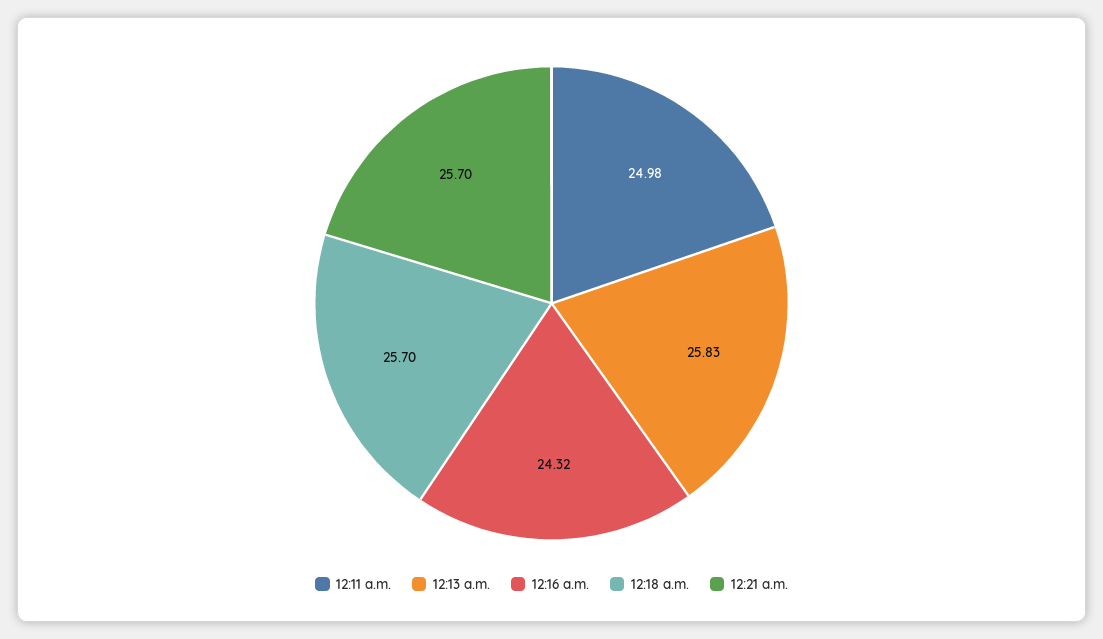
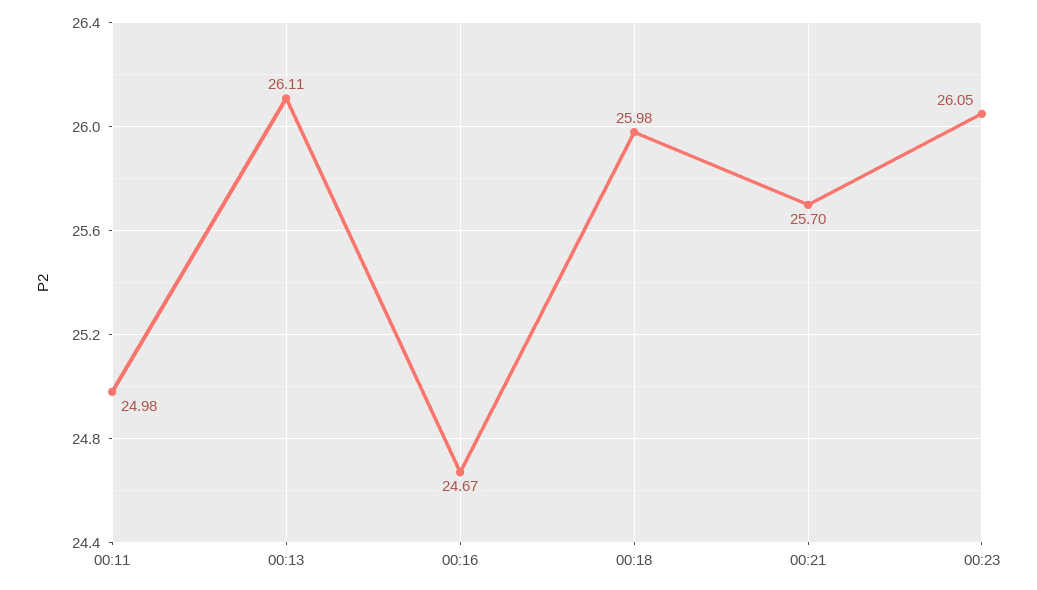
12:13 a.m.: 25.83 -> 26.11
12:16 a.m.: 24.32 -> 24.67
12:18 a.m.: 25.7 -> 25.98
00:23: none -> 26.05

